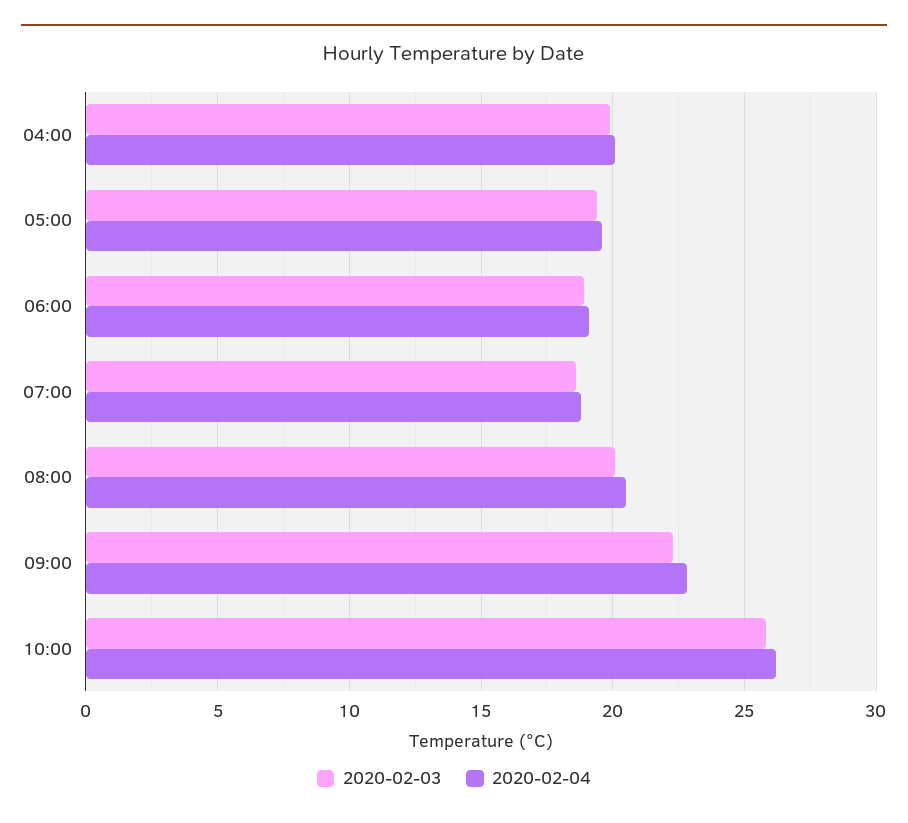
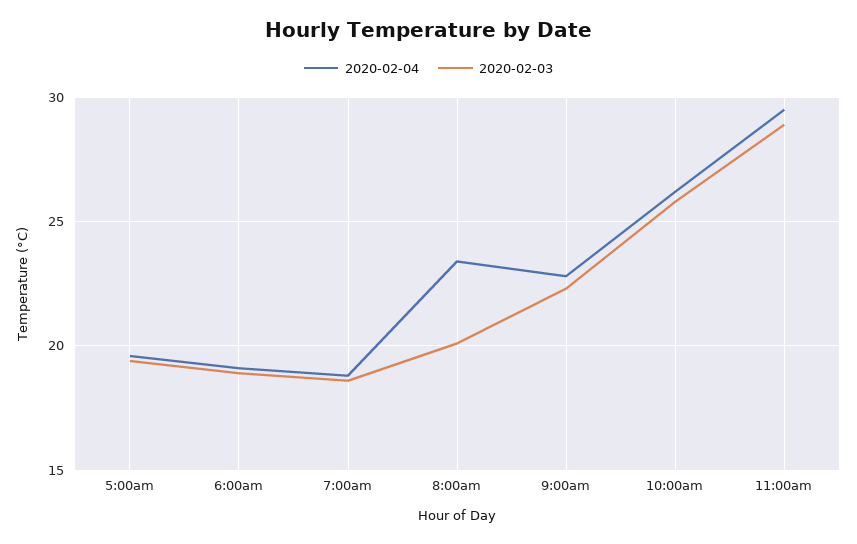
2020-02-03, 04:00: 20 -> none
2020-02-04, 04:00: 20 -> none
2020-02-04, 08:00: 20.5 -> 23.5
2020-02-04, 11:00am: none -> 29.5
2020-02-03, 11:00am: none -> 29

